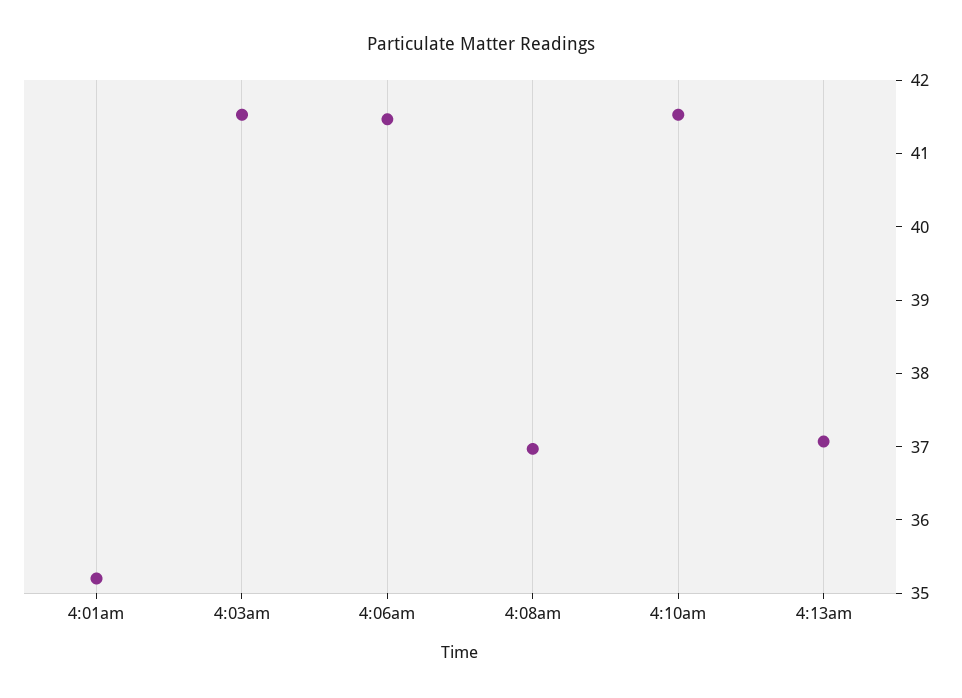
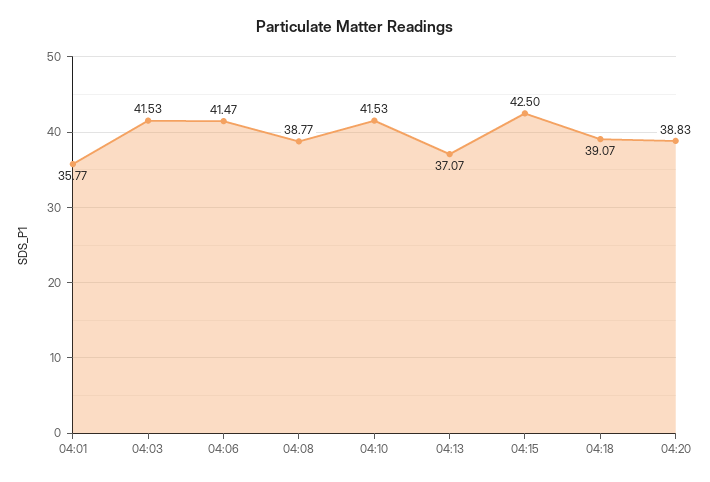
4:01am: 35.2 -> 35.77
4:08am: 37 -> 38.77
04:15: none -> 42.5
04:18: none -> 39.07
04:20: none -> 38.83

